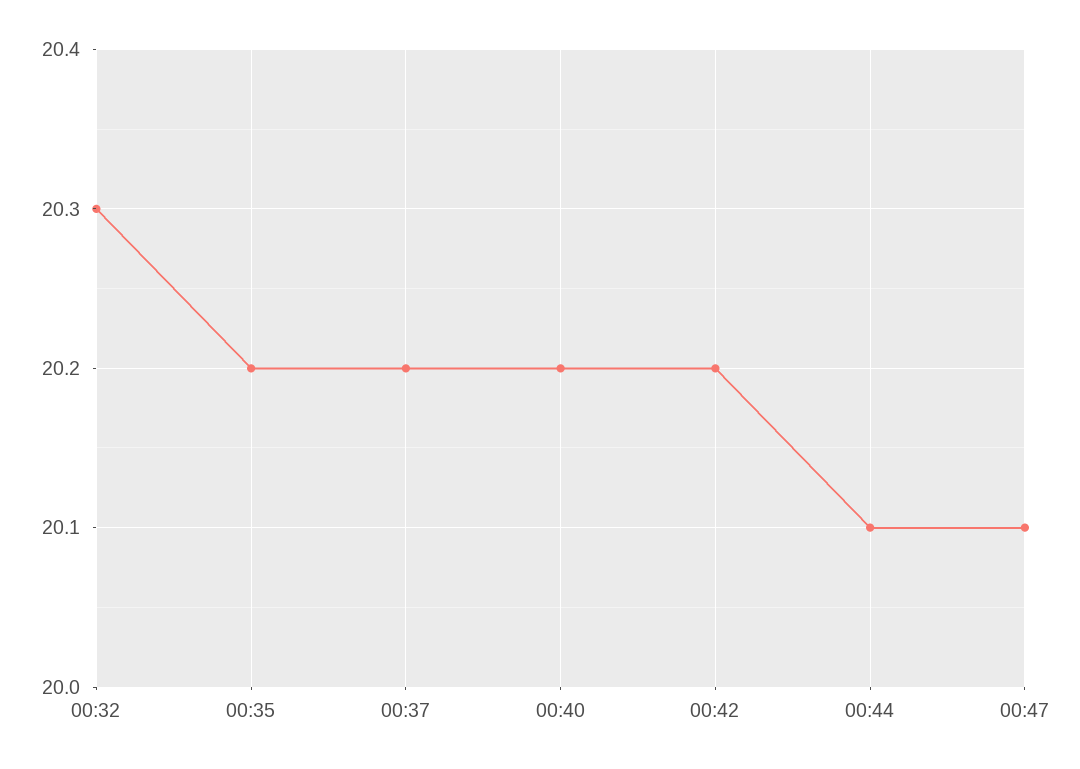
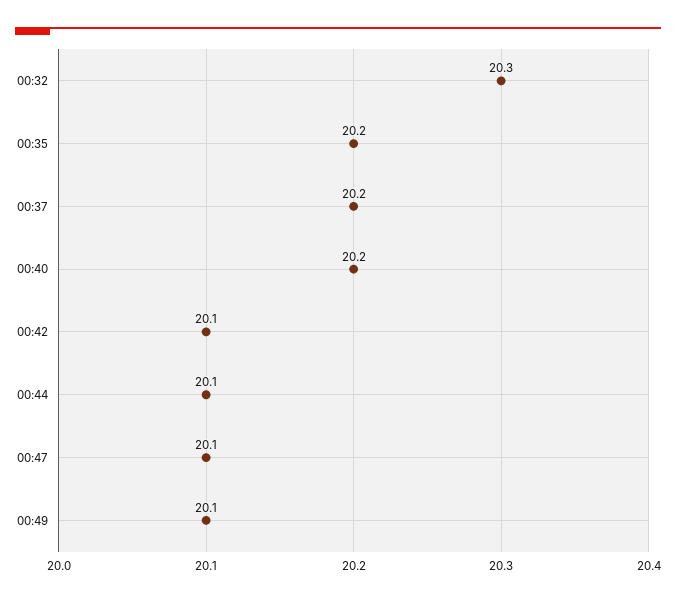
00:42: 20.2 -> 20.1
00:49: none -> 20.1

